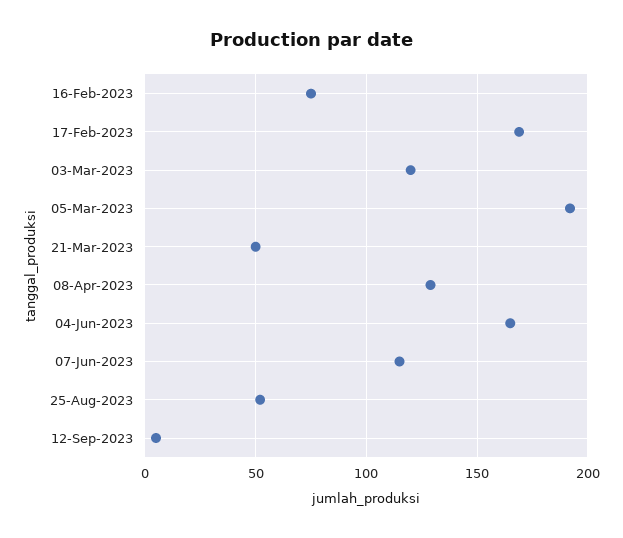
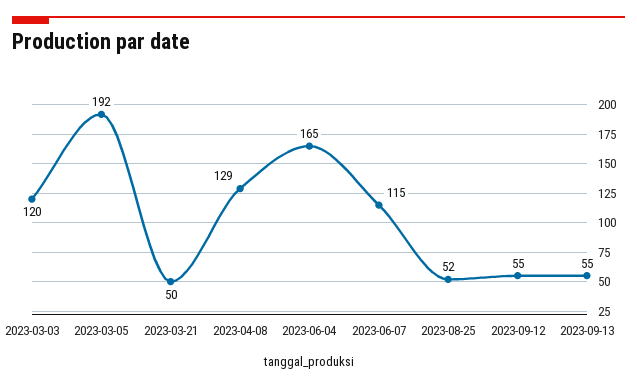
16-Feb-2023: 75 -> none
17-Feb-2023: 170 -> none
12-Sep-2023: 5 -> 55
2023-09-13: none -> 55

